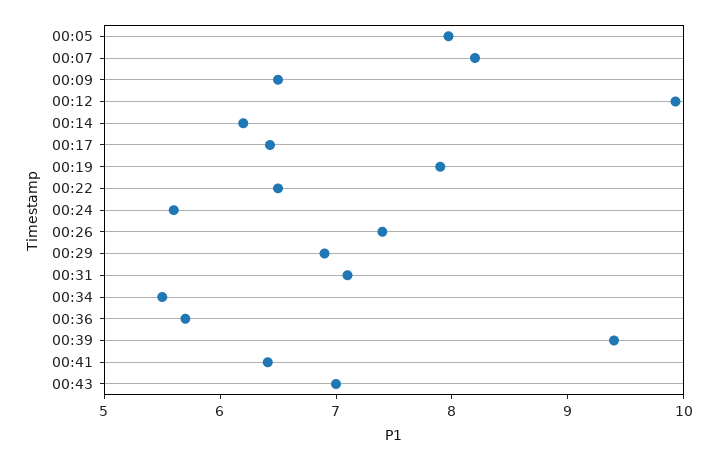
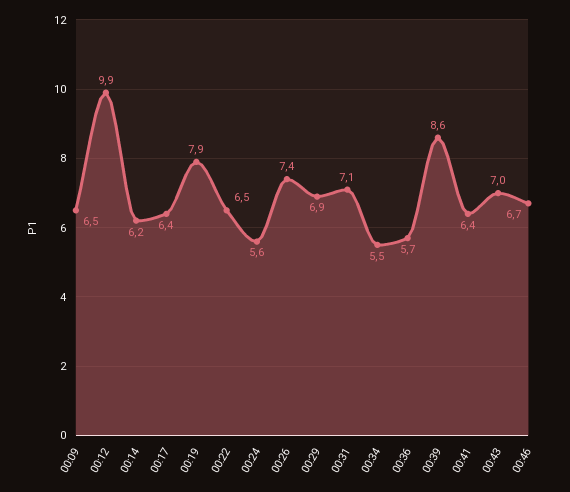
00:05: 8 -> none
00:07: 8.2 -> none
00:39: 9.4 -> 8.6
00:46: none -> 6.7

